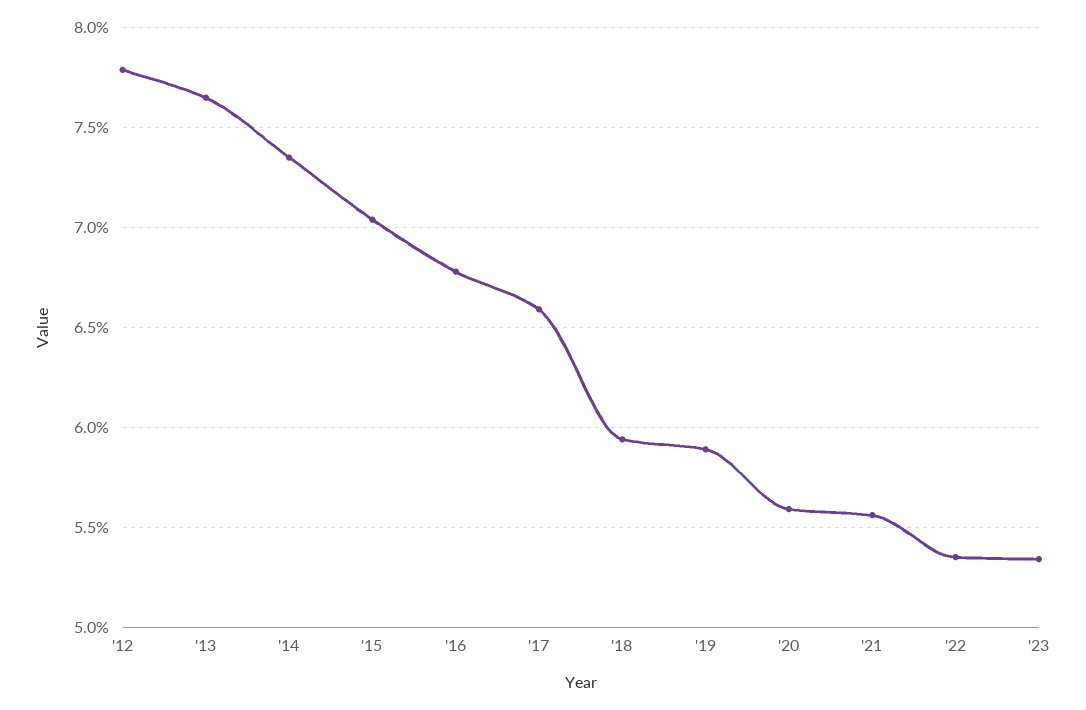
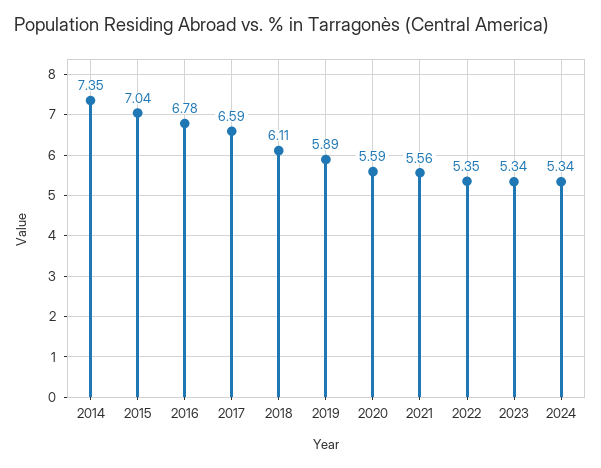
'12: 7.8 -> none
'13: 7.65 -> none
'18: 5.95 -> 6.11
2024: none -> 5.34

